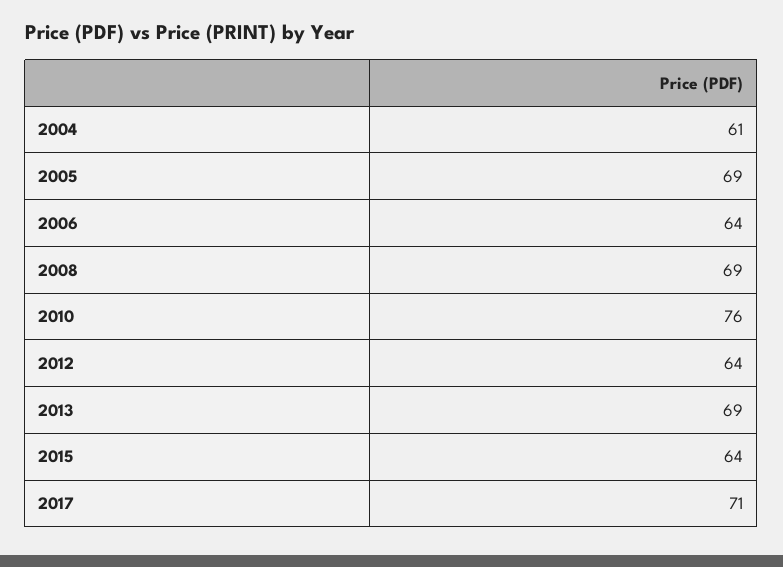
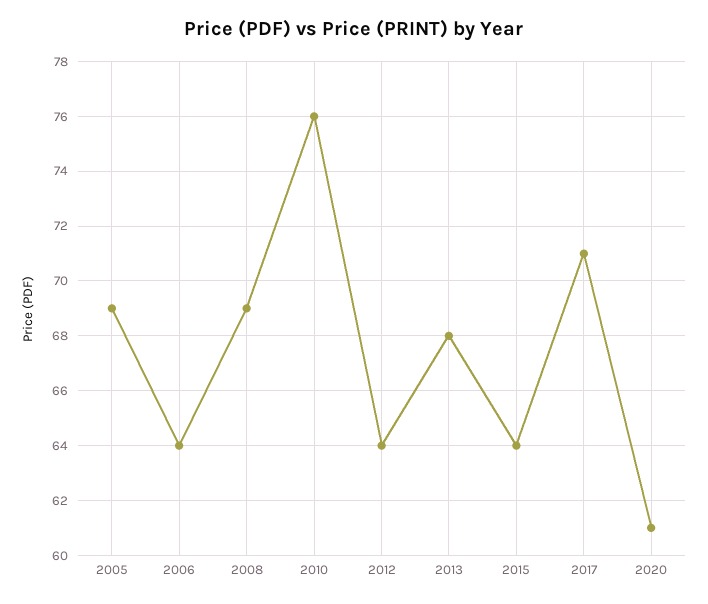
2004: 61 -> none
2013: 69 -> 68
2020: none -> 61

